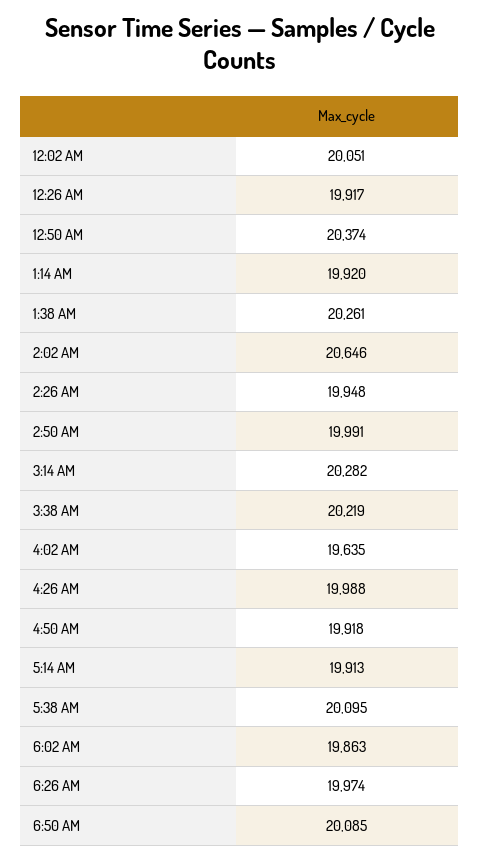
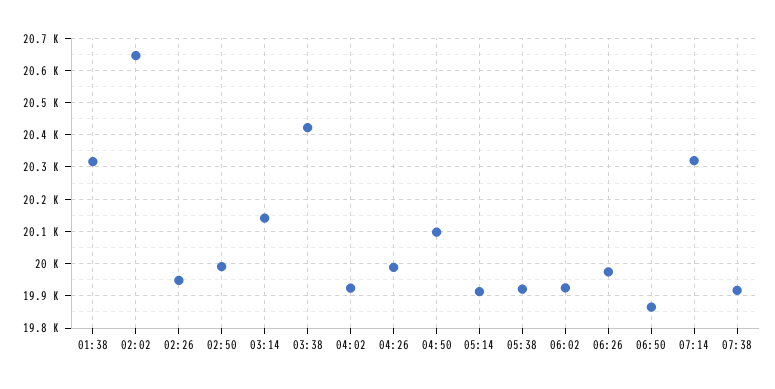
12:02 AM: 20051 -> none
12:26 AM: 19917 -> none
12:50 AM: 20374 -> none
1:14 AM: 19920 -> none
1:38 AM: 20261 -> 20320
3:14 AM: 20282 -> 20140
3:38 AM: 20219 -> 20420
4:02 AM: 19635 -> 19920
4:50 AM: 19918 -> 20100
5:38 AM: 20095 -> 19920
6:02 AM: 19863 -> 19920
6:50 AM: 20085 -> 19860
07:14: none -> 20320
07:38: none -> 19920

